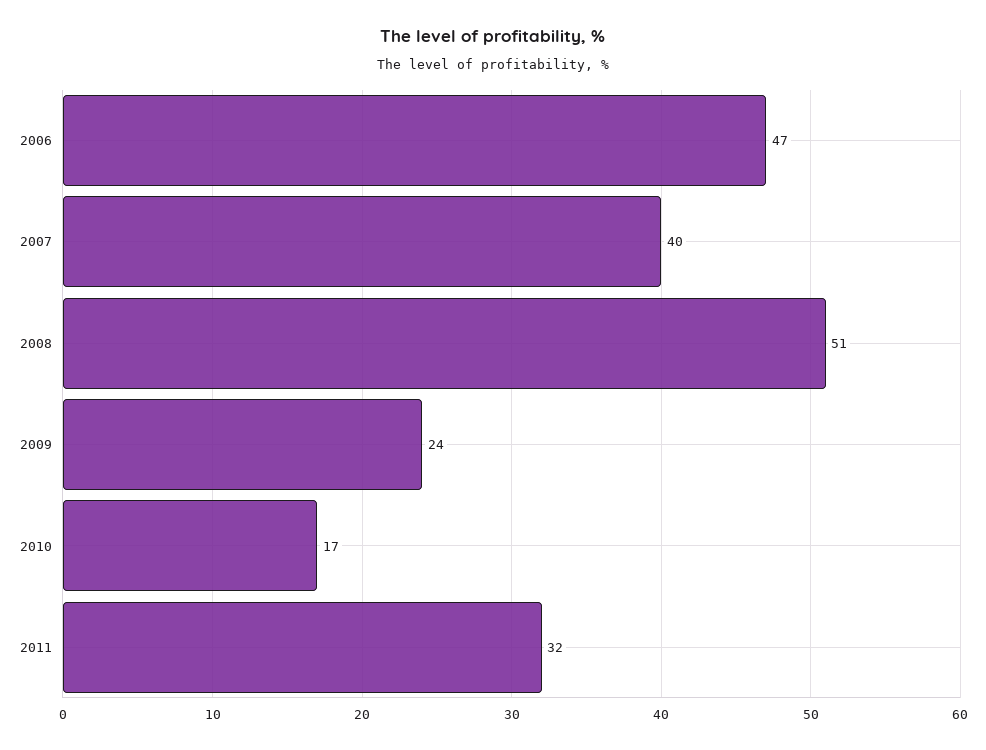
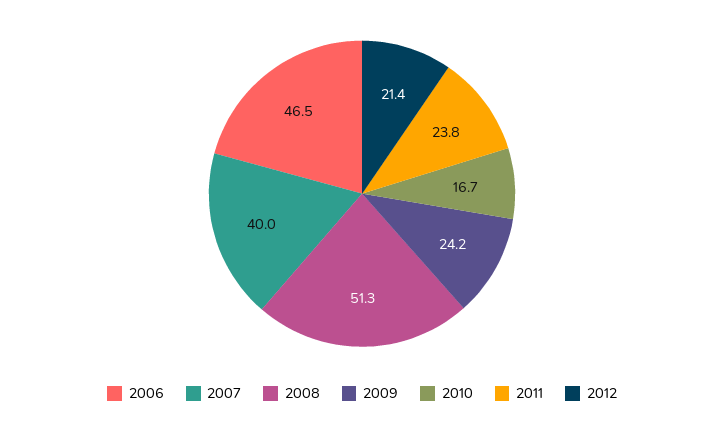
2011: 32 -> 23.8
2012: none -> 21.4

